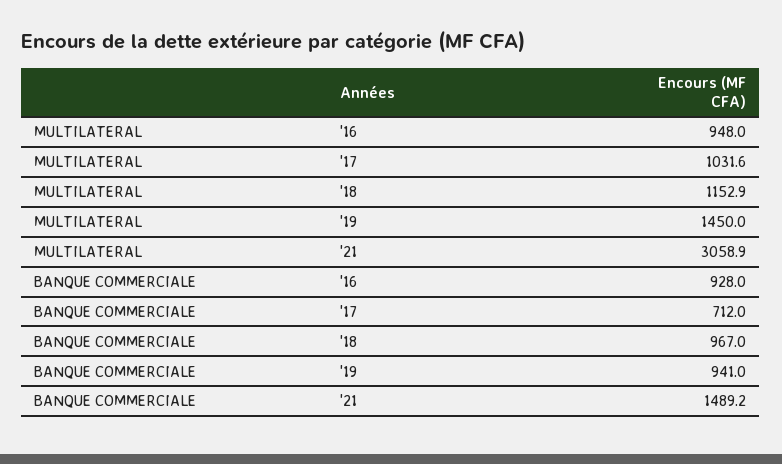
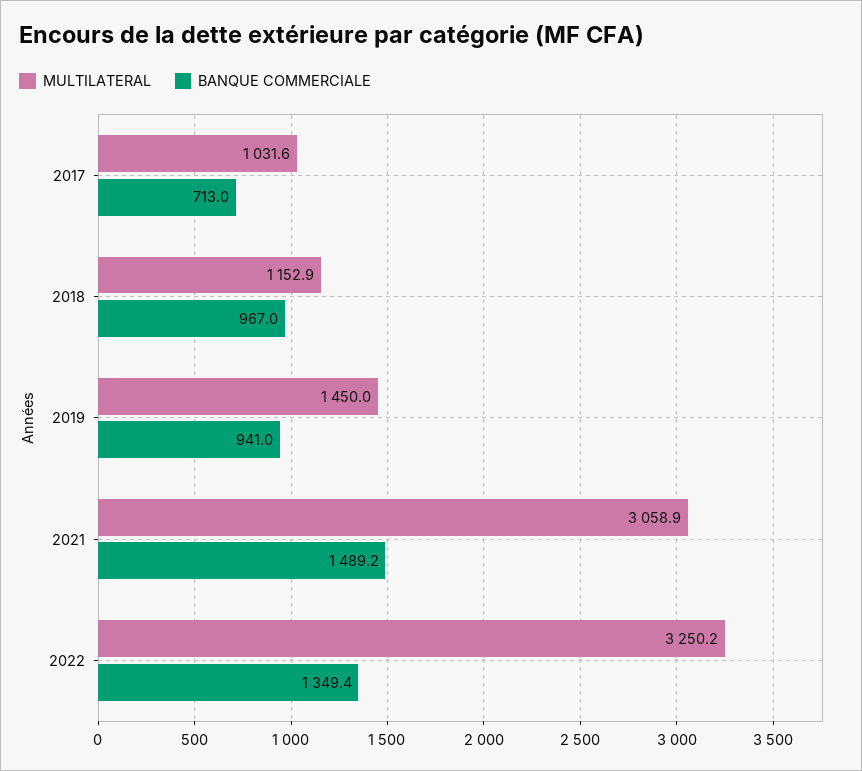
MULTILATERAL, '16: 948 -> none
BANQUE COMMERCIALE, '16: 928 -> none
BANQUE COMMERCIALE, '17: 712 -> 713
MULTILATERAL, 2022: none -> 3250.2
BANQUE COMMERCIALE, 2022: none -> 1349.4

